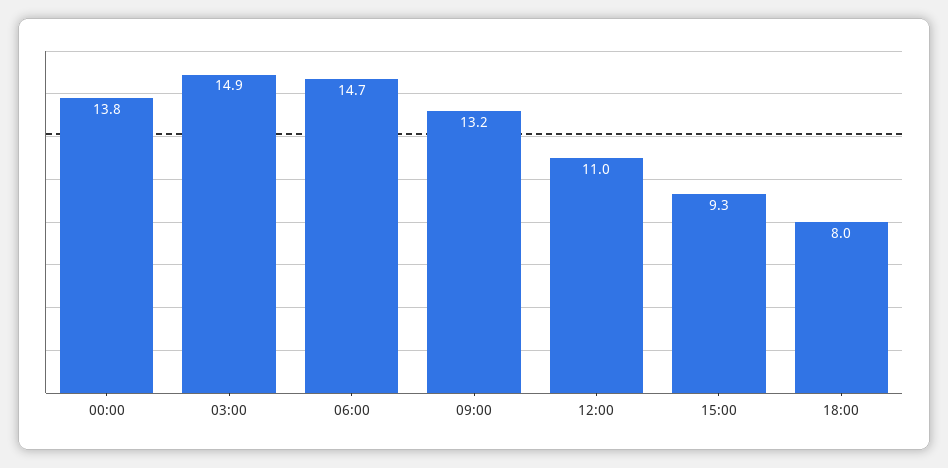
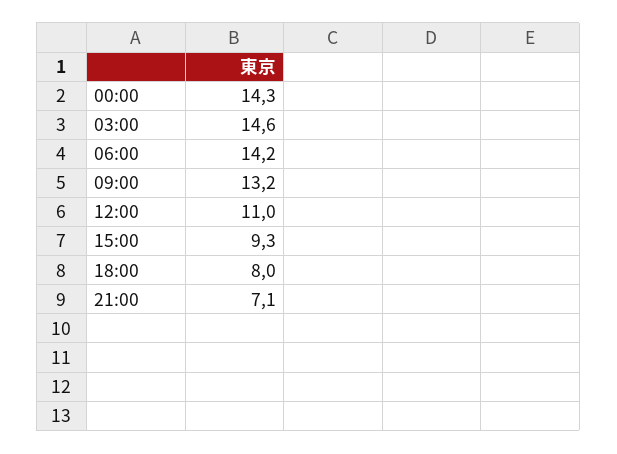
00:00: 13.8 -> 14.3
03:00: 14.9 -> 14.6
06:00: 14.7 -> 14.2
21:00: none -> 7.1

